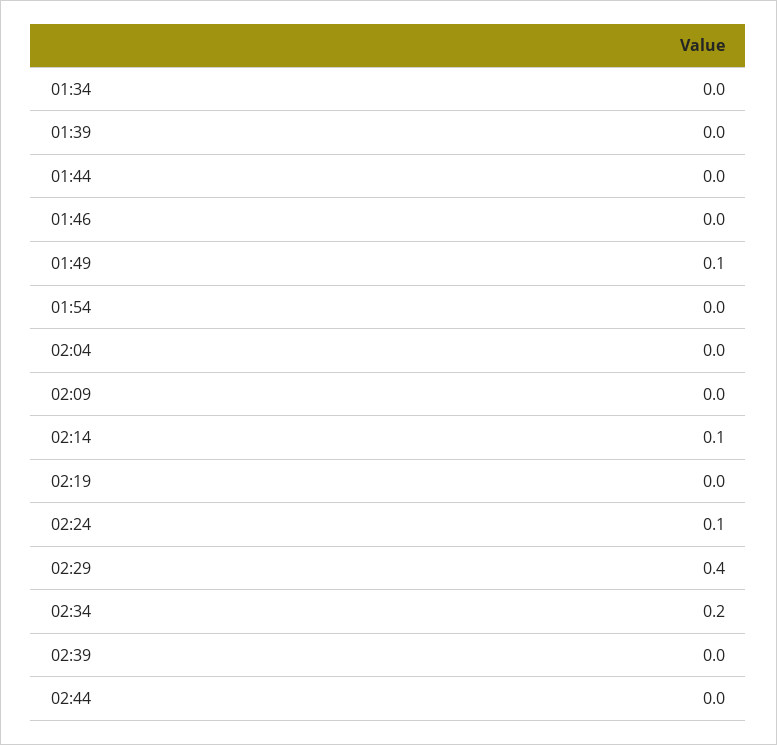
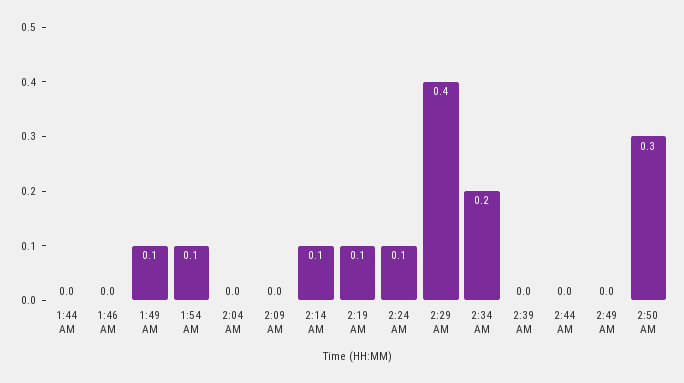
01:34: 0 -> none
01:39: 0 -> none
01:54: 0 -> 0.1
02:19: 0 -> 0.1
2:49 AM: none -> 0
2:50 AM: none -> 0.3

